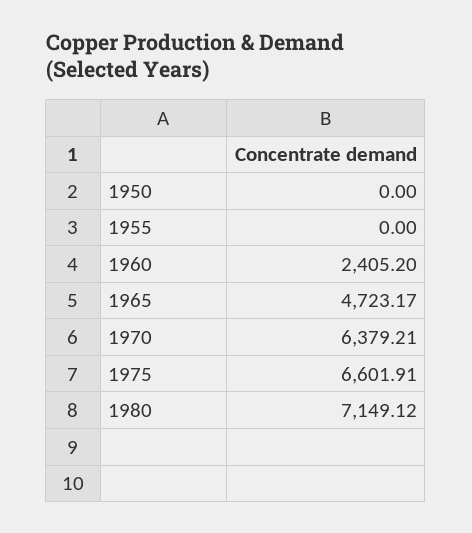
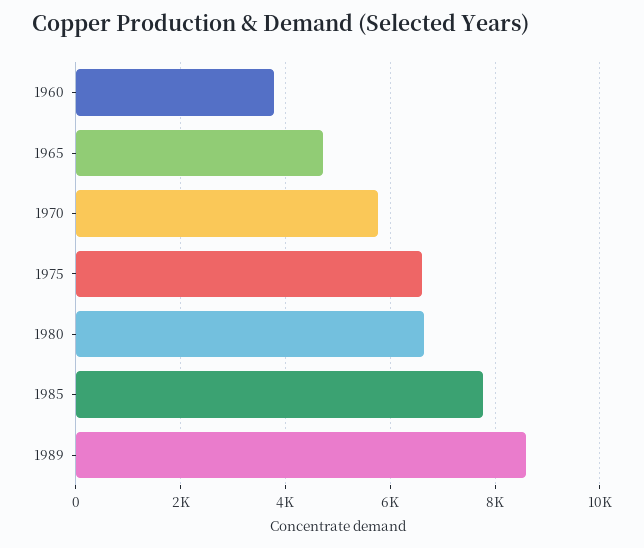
1950: 0 -> none
1955: 0 -> none
1960: 2405.2 -> 3800
1970: 6379.21 -> 5800
1980: 7149.12 -> 6600
1985: none -> 7800
1989: none -> 8600

